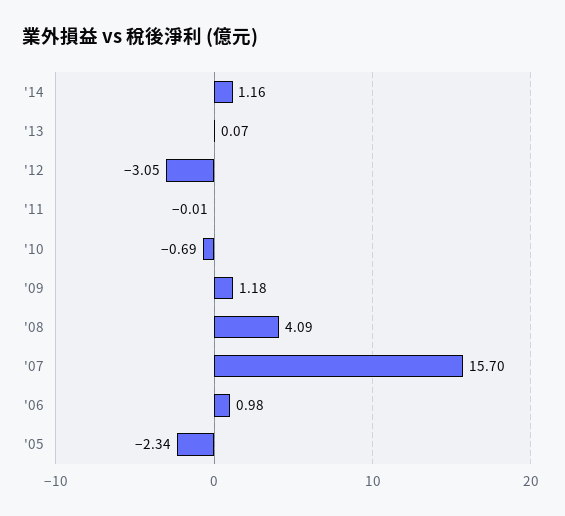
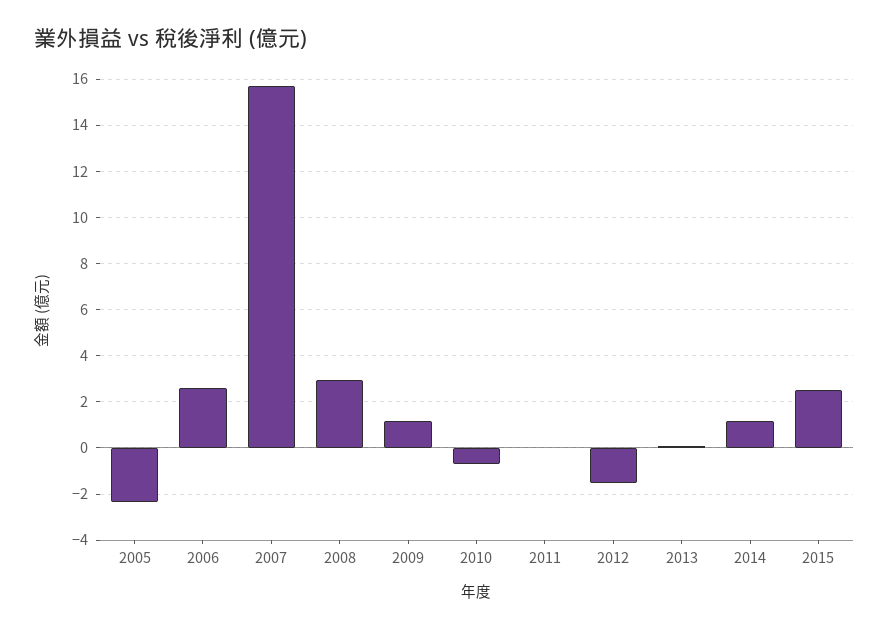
'12: -3.05 -> -1.5
'08: 4.09 -> 3
'06: 0.98 -> 2.5
2015: none -> 2.5

